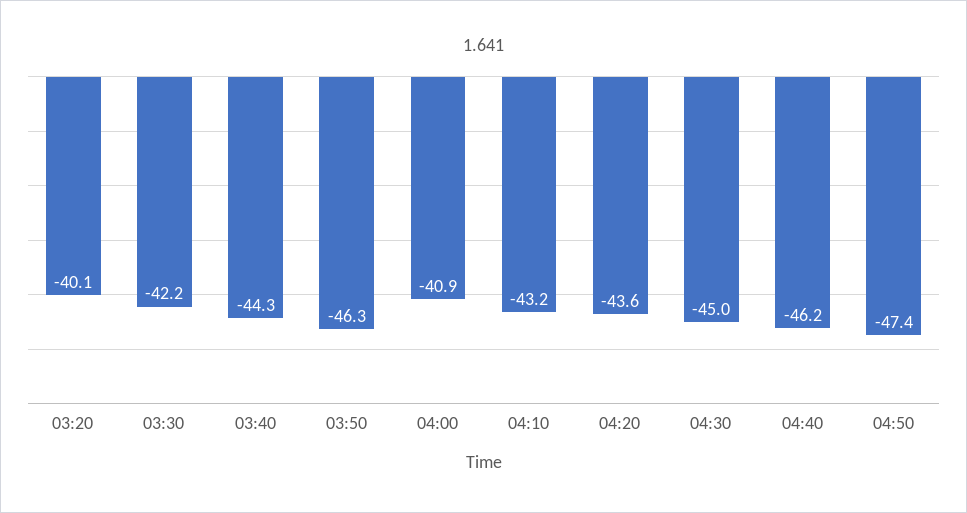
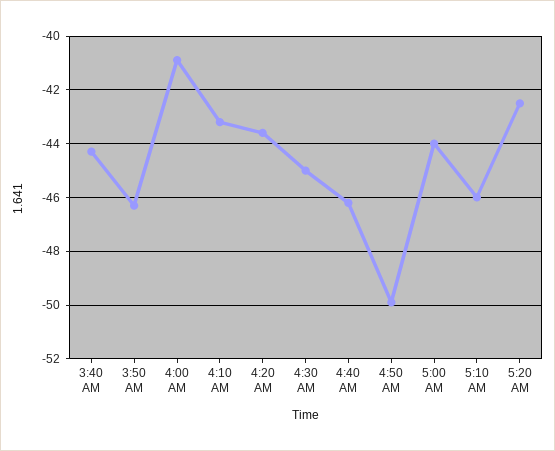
03:20: -40.1 -> none
03:30: -42.2 -> none
04:50: -47.4 -> -50
5:00 AM: none -> -44
5:10 AM: none -> -46
5:20 AM: none -> -42.5

